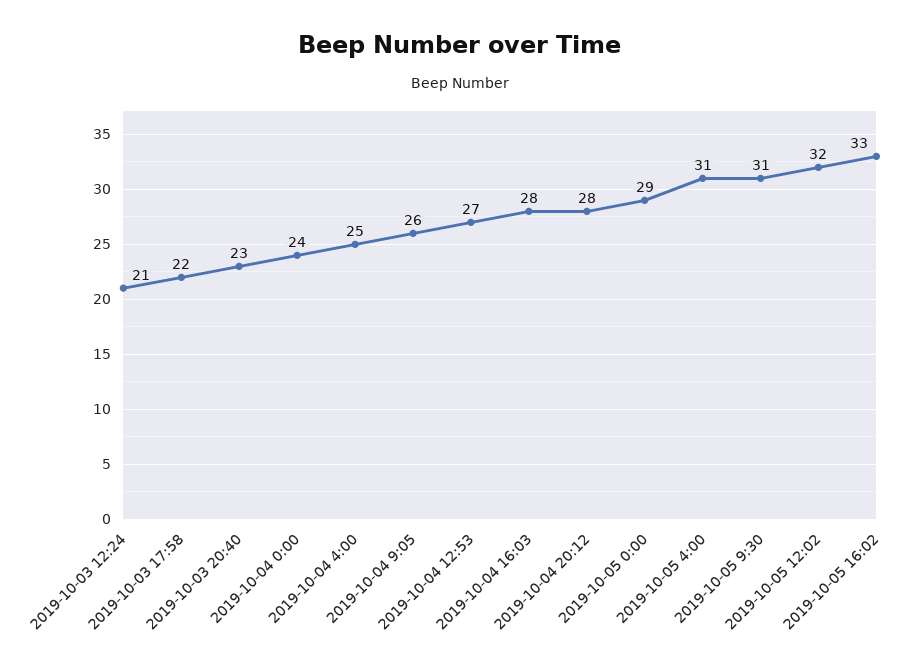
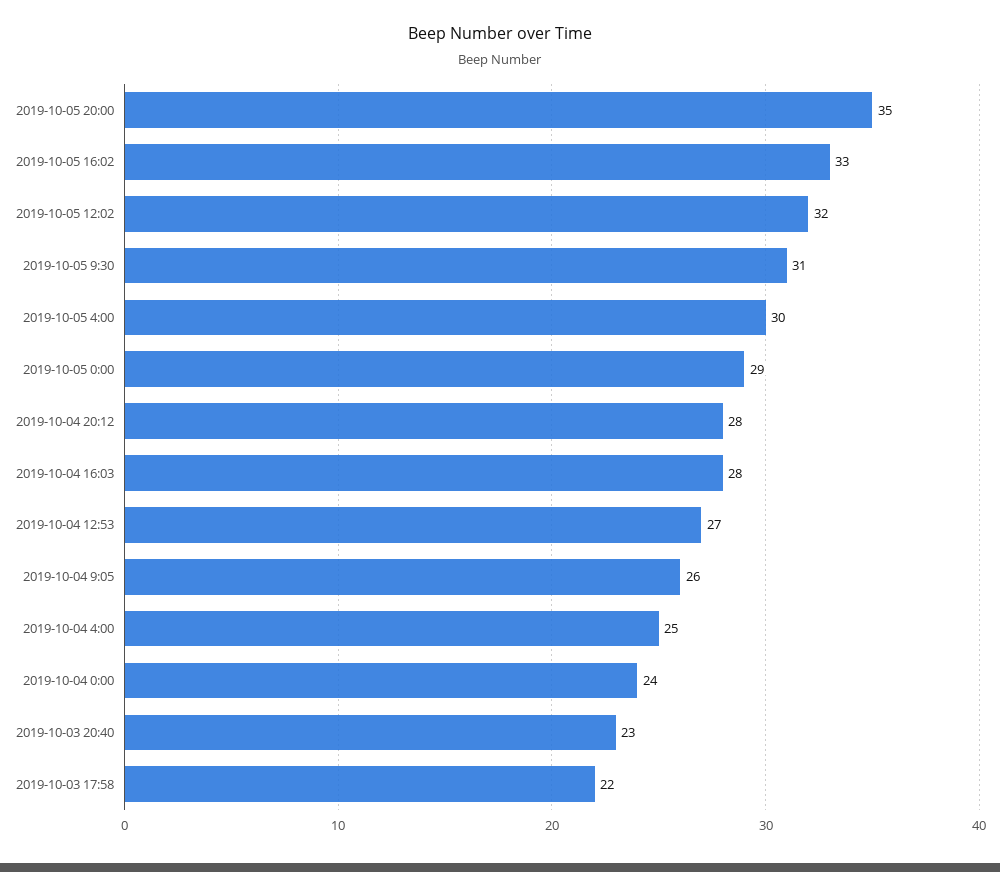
2019-10-03 12:24: 21 -> none
2019-10-05 4:00: 31 -> 30
2019-10-05 20:00: none -> 35

